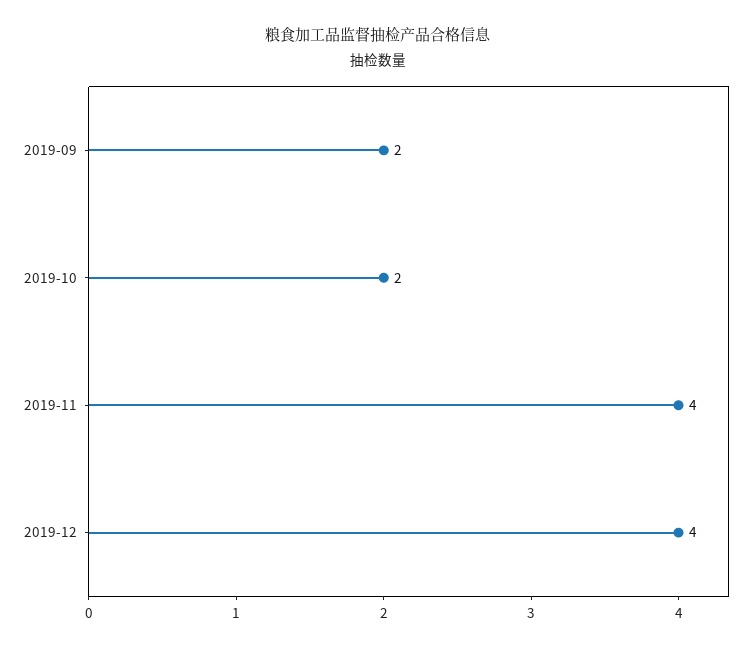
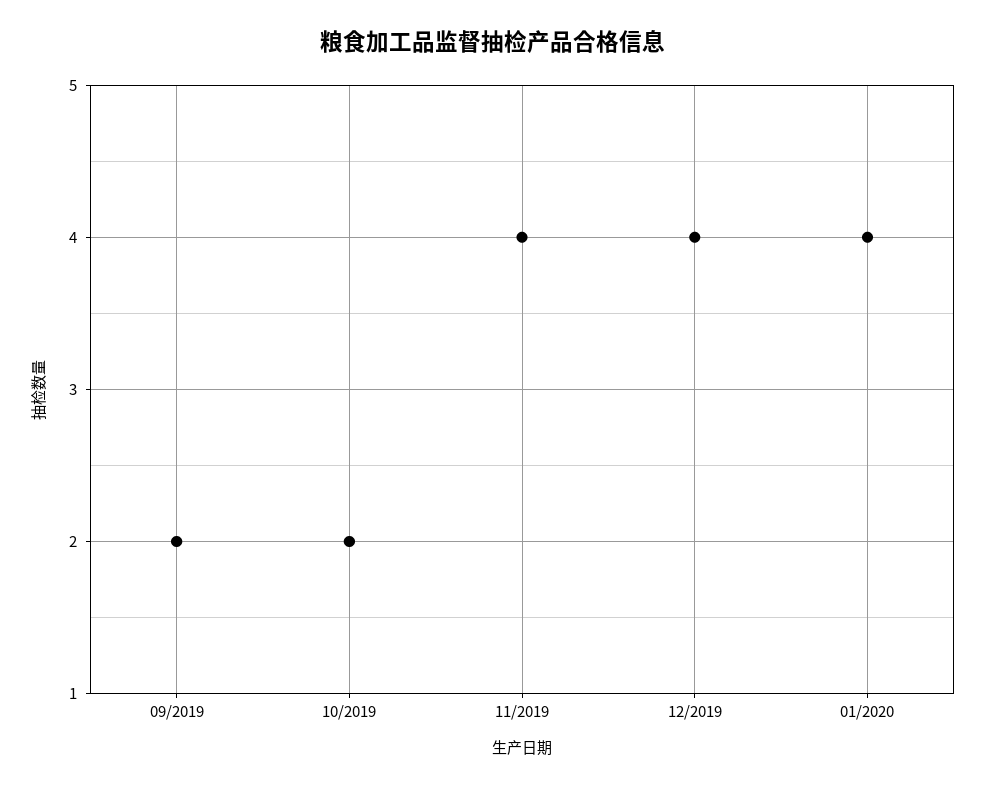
01/2020: none -> 4

